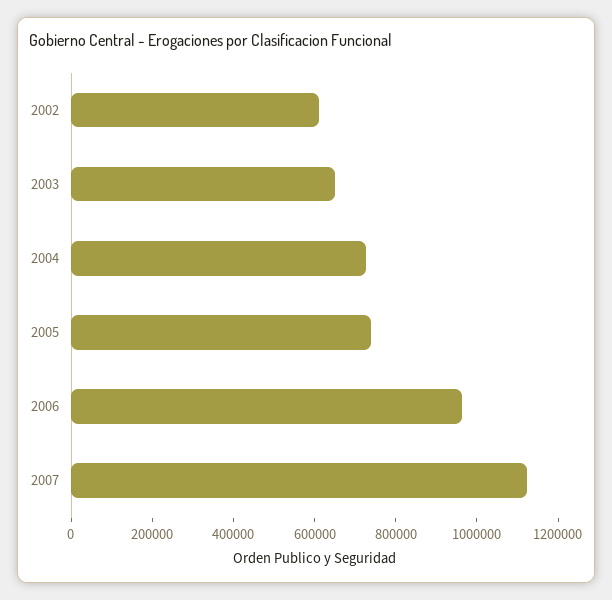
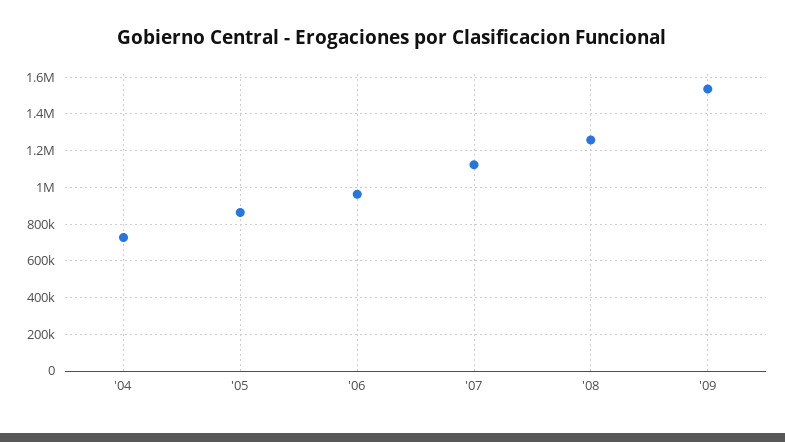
2002: 600000 -> none
2003: 650000 -> none
2005: 750000 -> 850000
'08: none -> 1250000
'09: none -> 1550000

